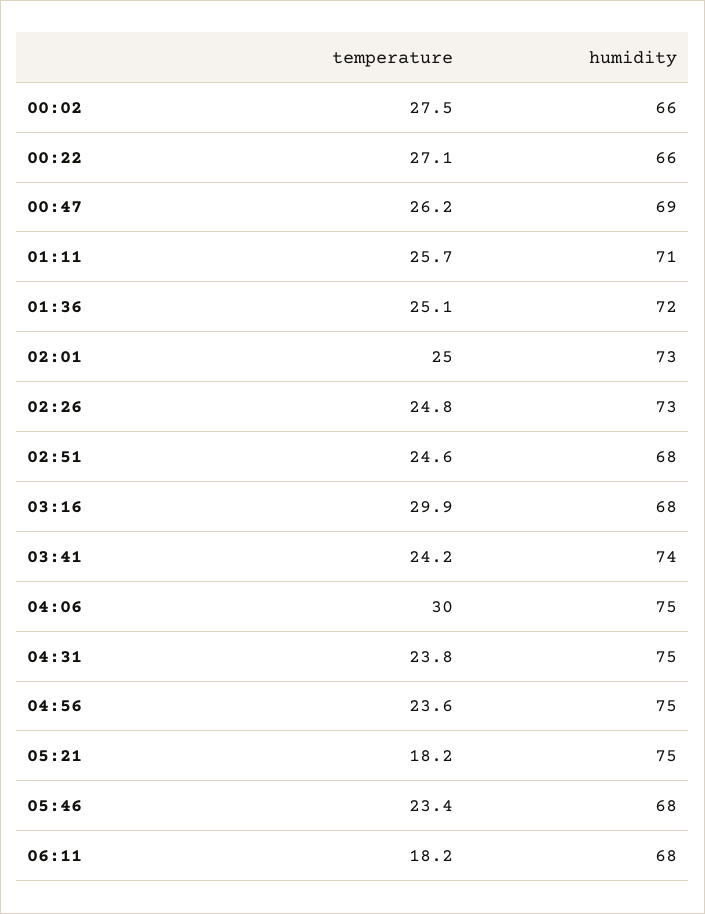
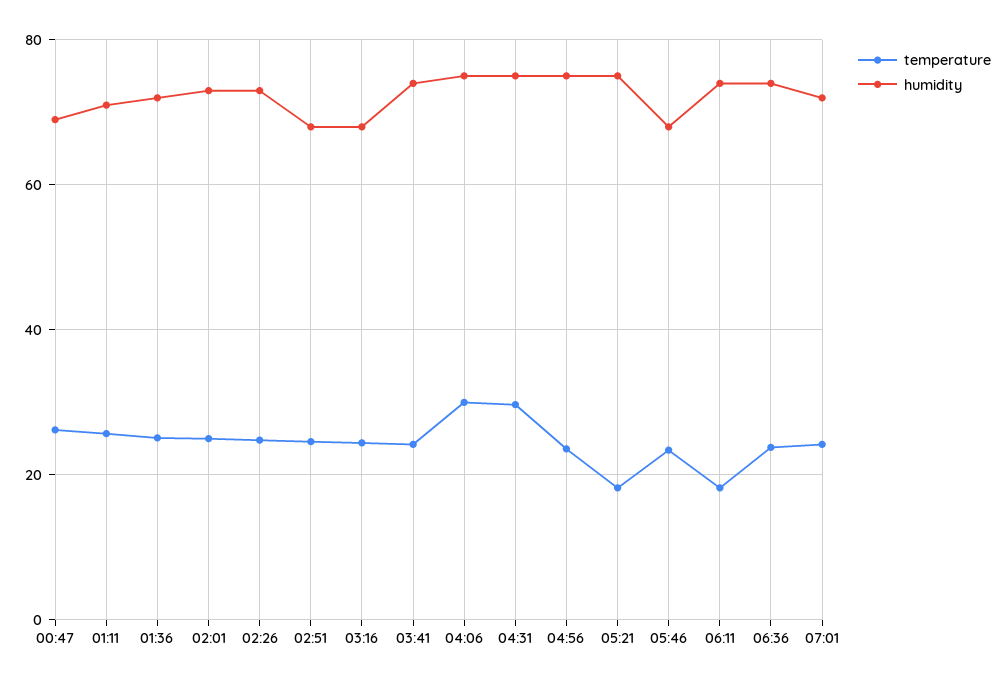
temperature, 00:02: 27.5 -> none
humidity, 00:02: 66 -> none
temperature, 00:22: 27.1 -> none
humidity, 00:22: 66 -> none
temperature, 03:16: 29.9 -> 24
temperature, 04:31: 23.8 -> 30
humidity, 06:11: 68 -> 74
temperature, 06:36: none -> 24
humidity, 06:36: none -> 74
temperature, 07:01: none -> 24
humidity, 07:01: none -> 72

